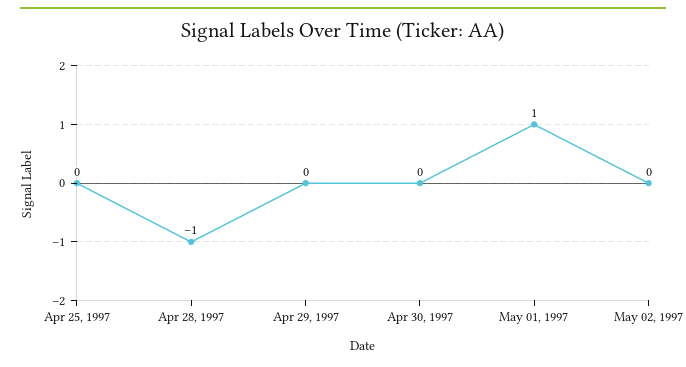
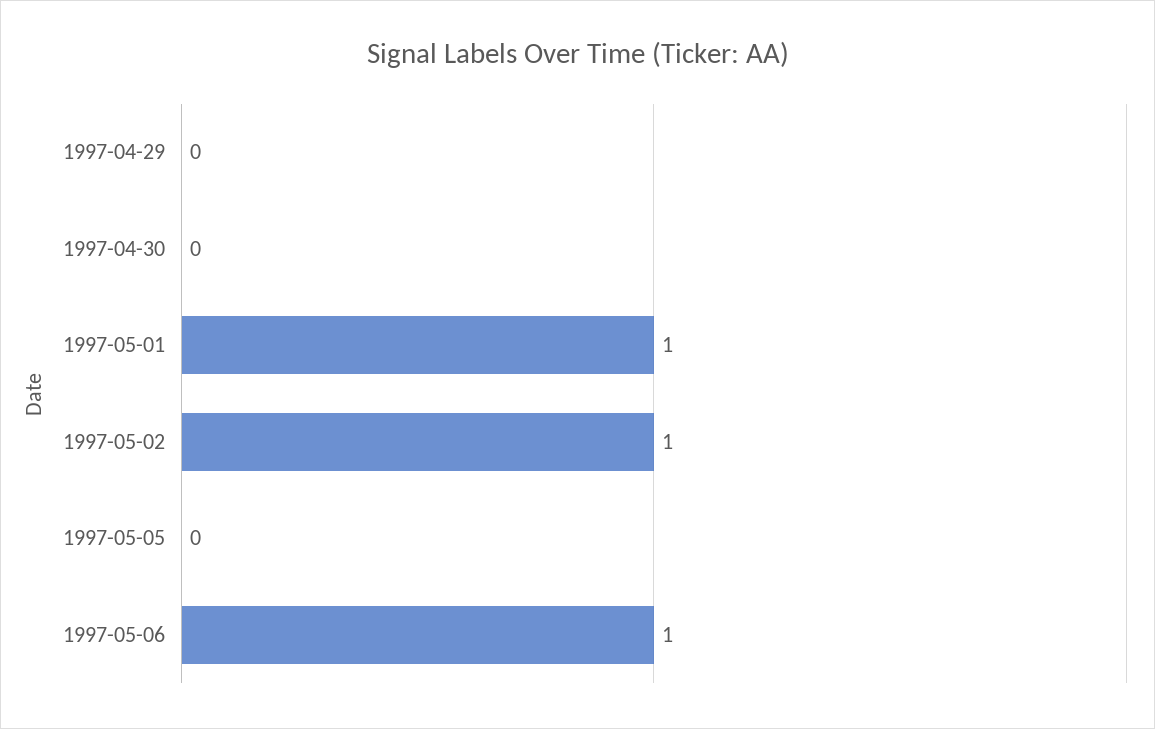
Apr 25, 1997: 0 -> none
Apr 28, 1997: -1 -> none
May 02, 1997: 0 -> 1
1997-05-05: none -> 0
1997-05-06: none -> 1

